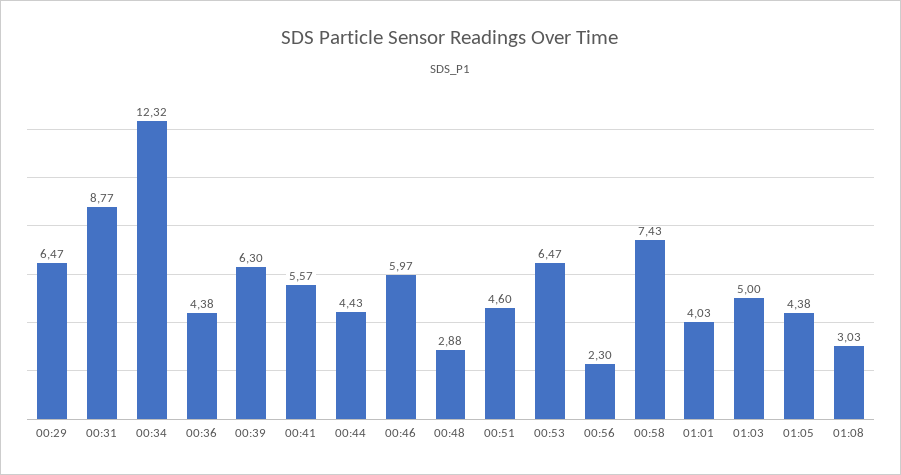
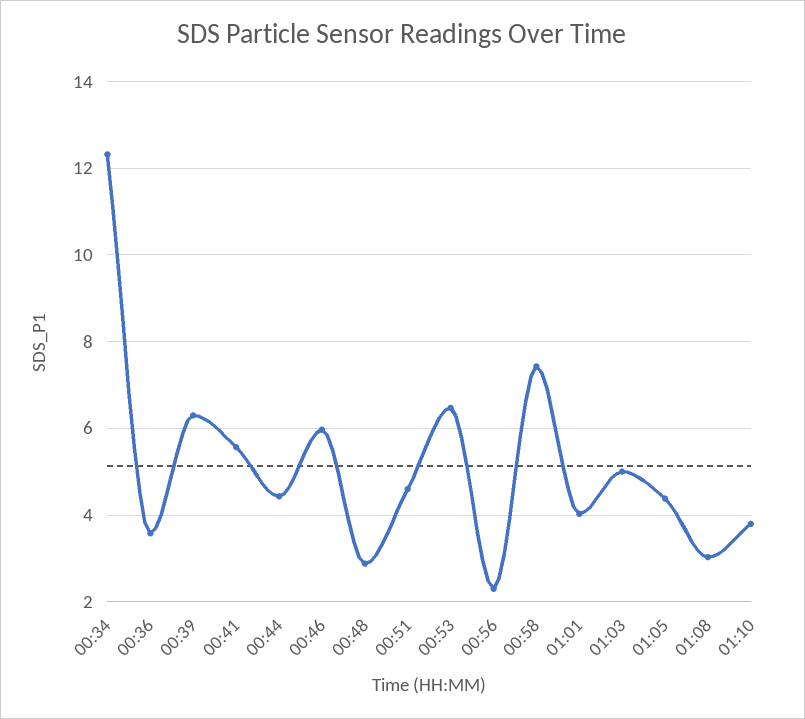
00:29: 6.47 -> none
00:31: 8.77 -> none
00:36: 4.38 -> 3.6
01:10: none -> 3.8

